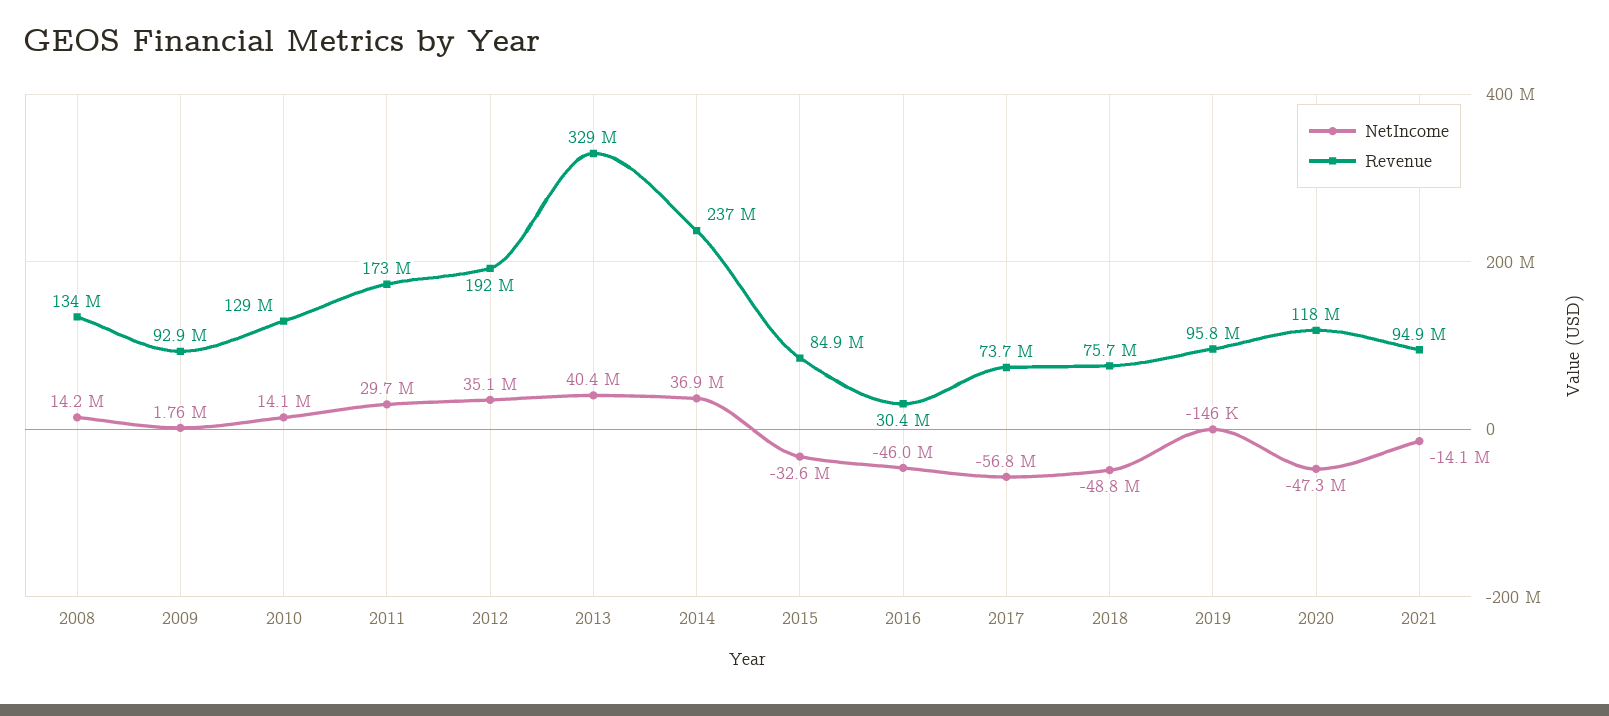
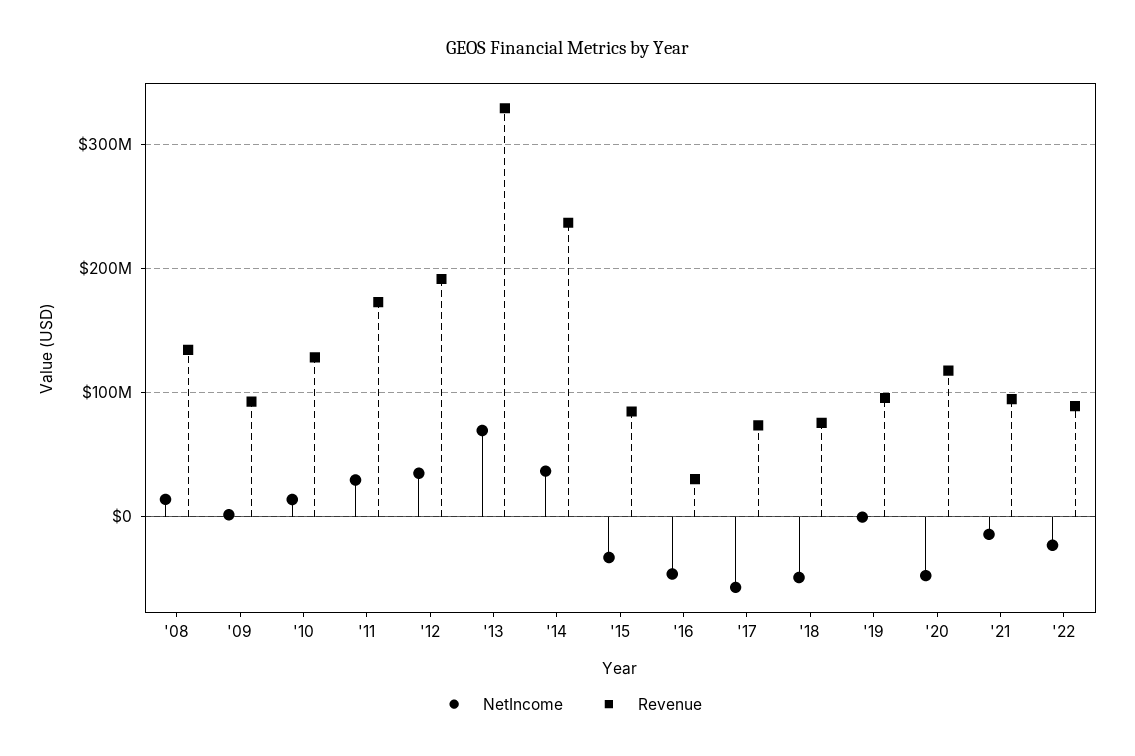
NetIncome, 2013: 40400000 -> 70000000
NetIncome, '22: none -> -20000000
Revenue, '22: none -> 90000000

